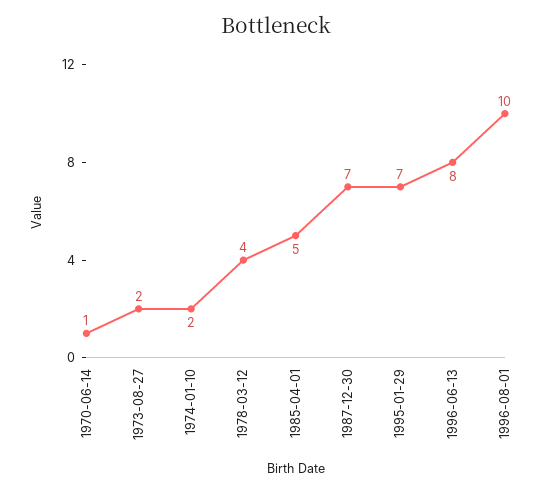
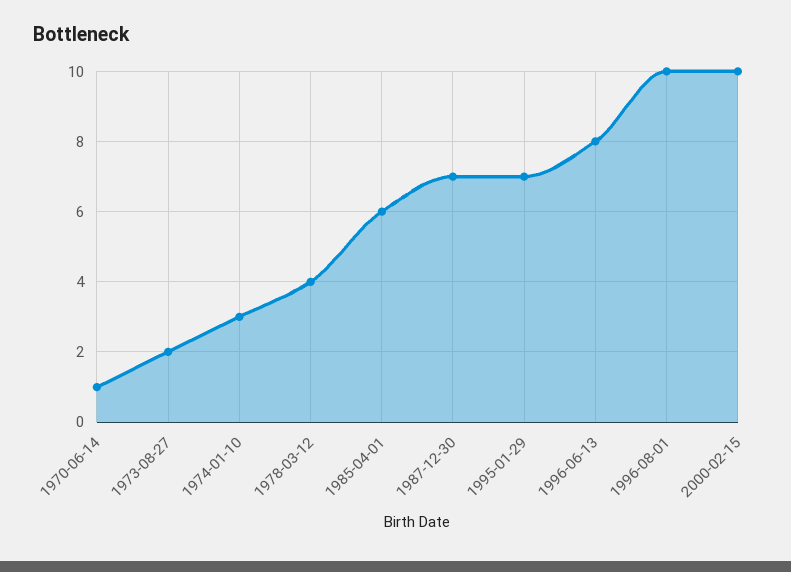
1974-01-10: 2 -> 3
1985-04-01: 5 -> 6
2000-02-15: none -> 10

